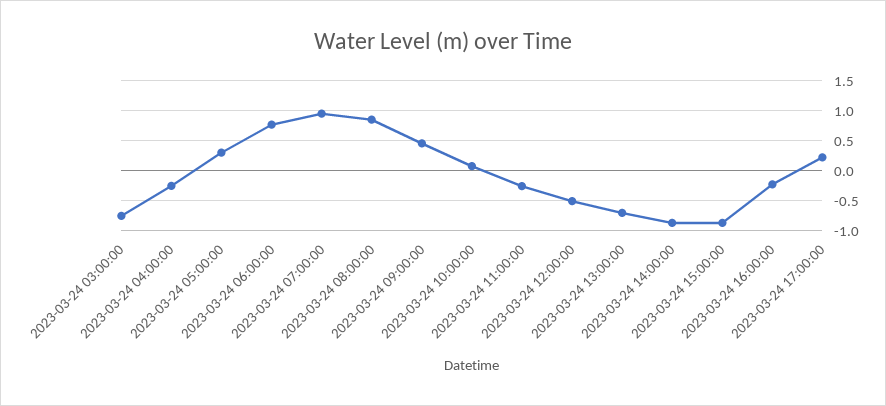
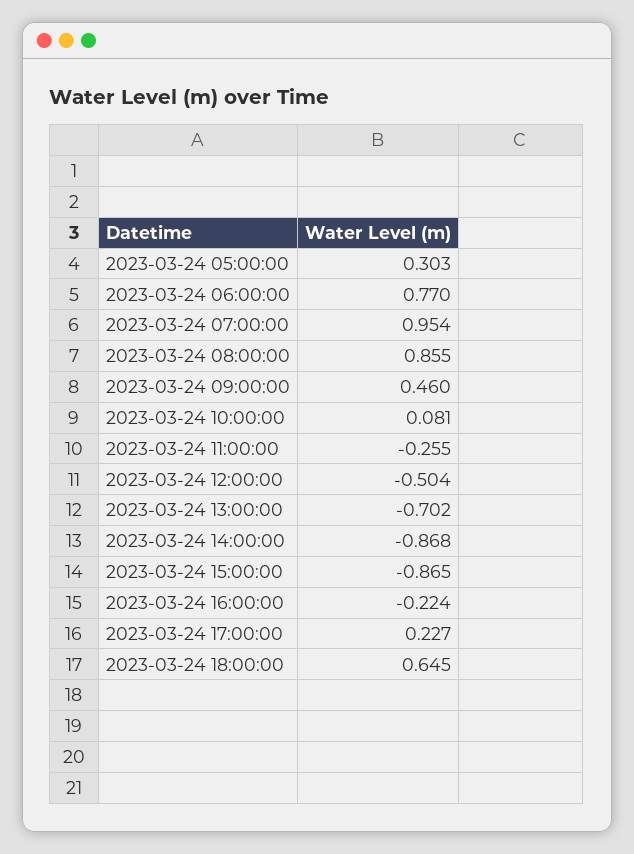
2023-03-24 03:00:00: -0.75 -> none
2023-03-24 04:00:00: -0.25 -> none
2023-03-24 18:00:00: none -> 0.645

